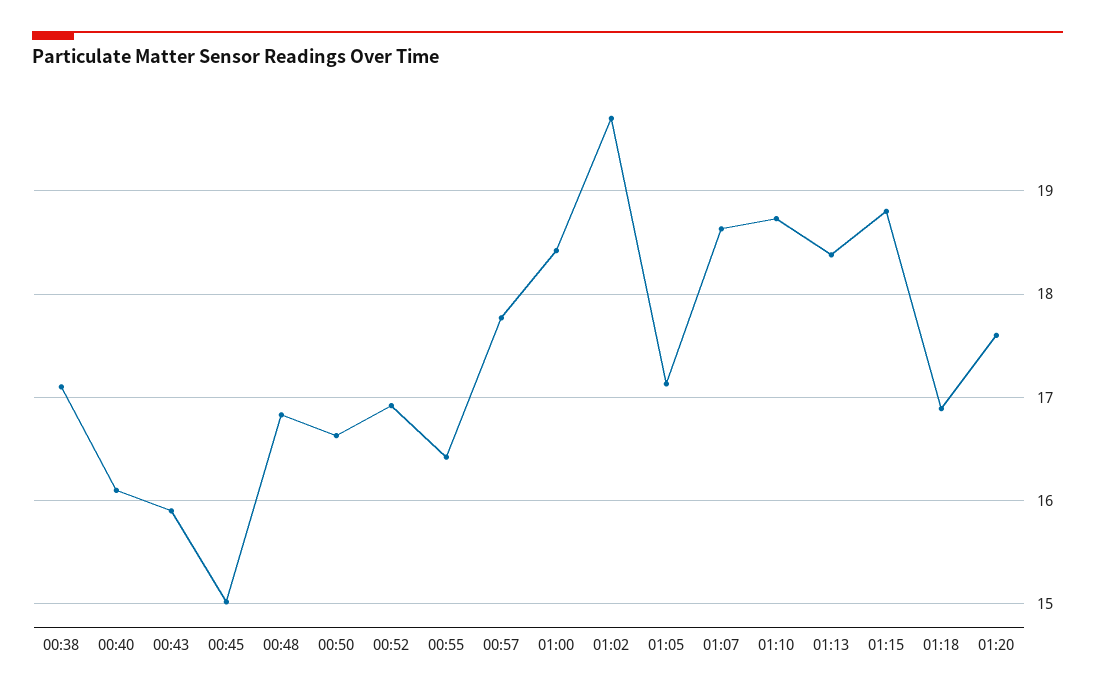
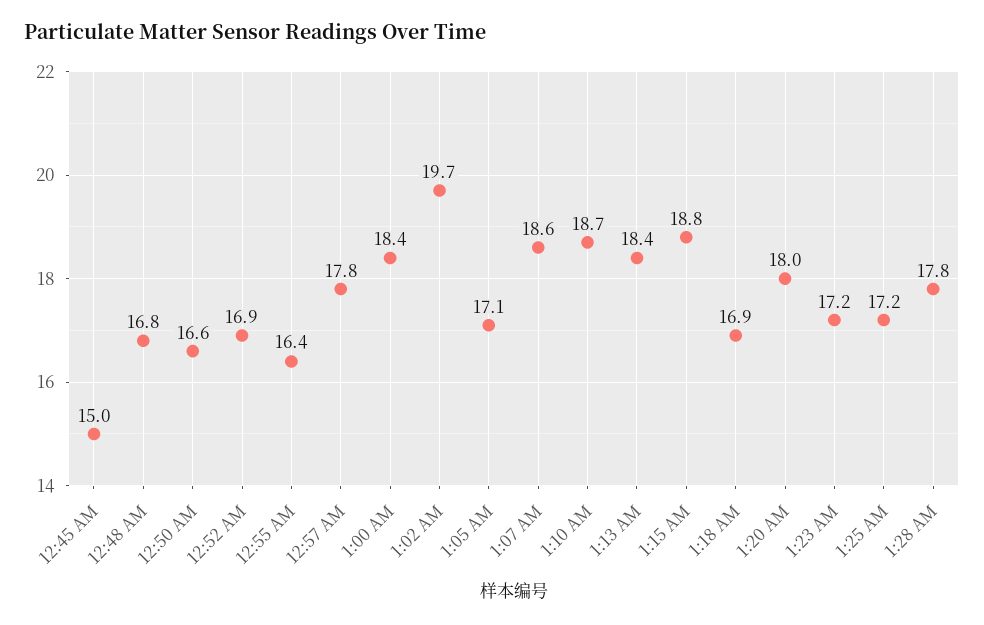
00:38: 17.1 -> none
00:40: 16.1 -> none
00:43: 15.9 -> none
01:20: 17.6 -> 18
1:23 AM: none -> 17.2
1:25 AM: none -> 17.2
1:28 AM: none -> 17.8

